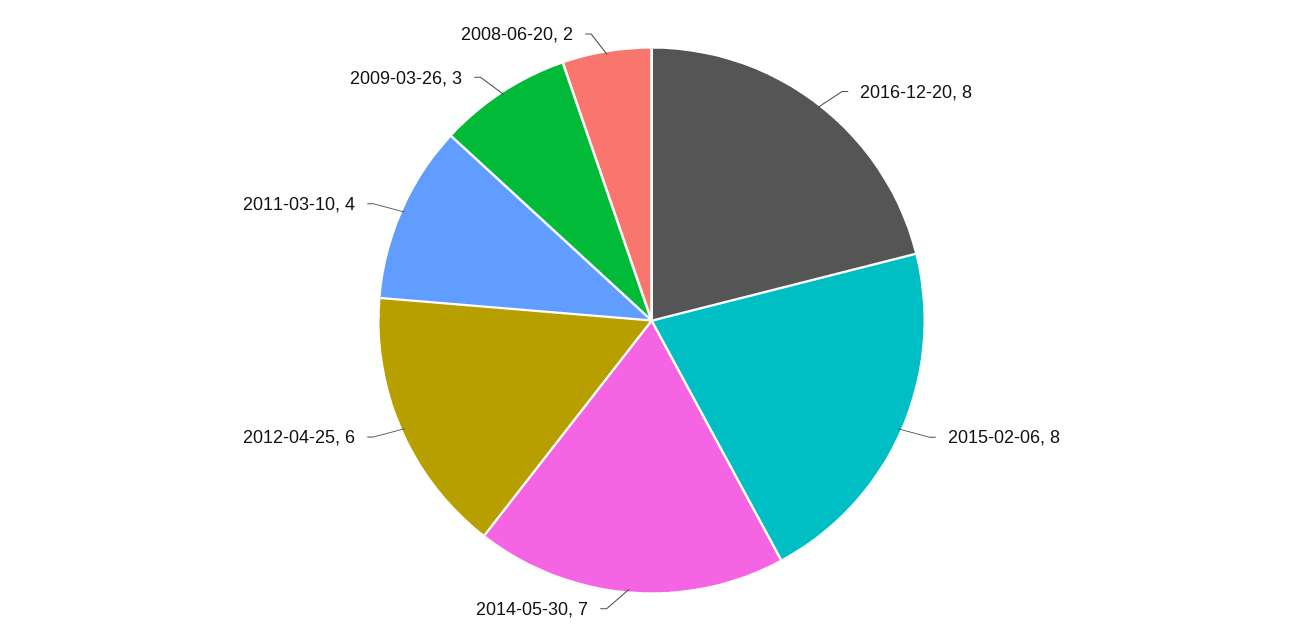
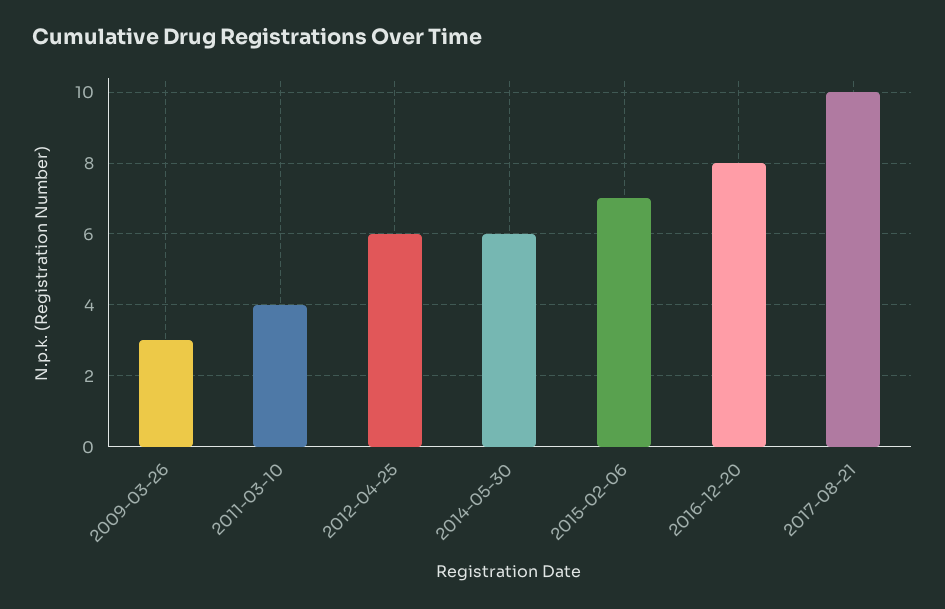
2015-02-06: 8 -> 7
2014-05-30: 7 -> 6
2008-06-20: 2 -> none
2017-08-21: none -> 10

